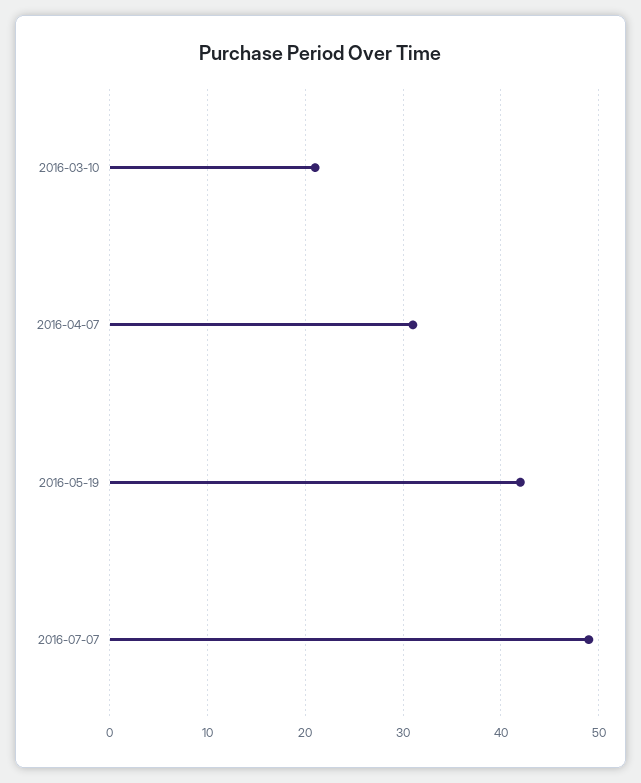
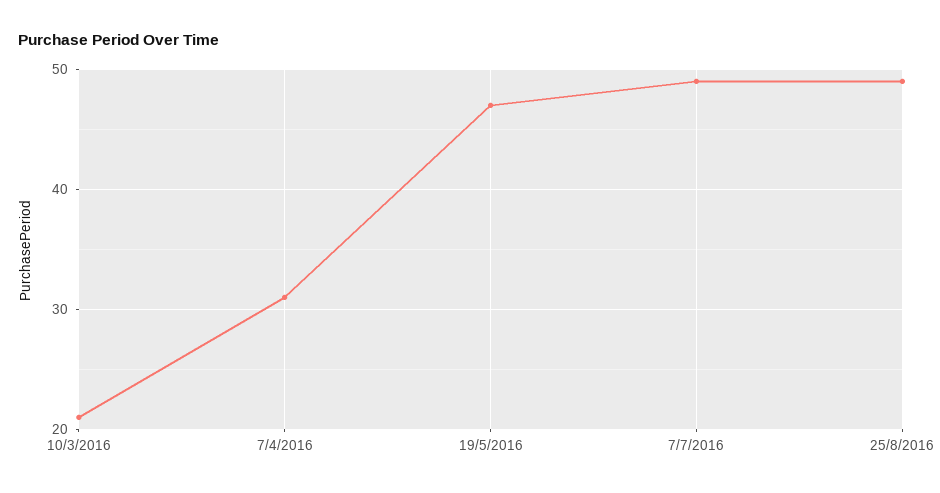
2016-05-19: 42 -> 47
25/8/2016: none -> 49

